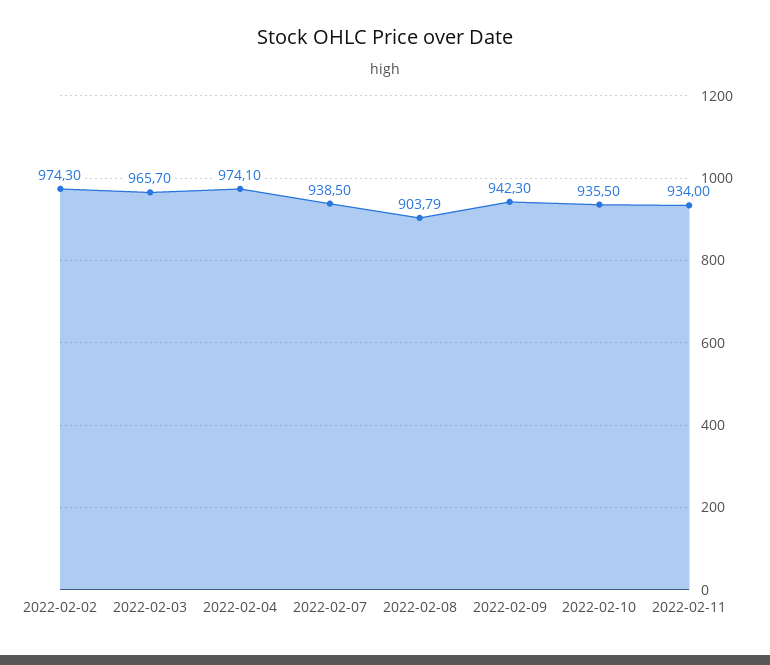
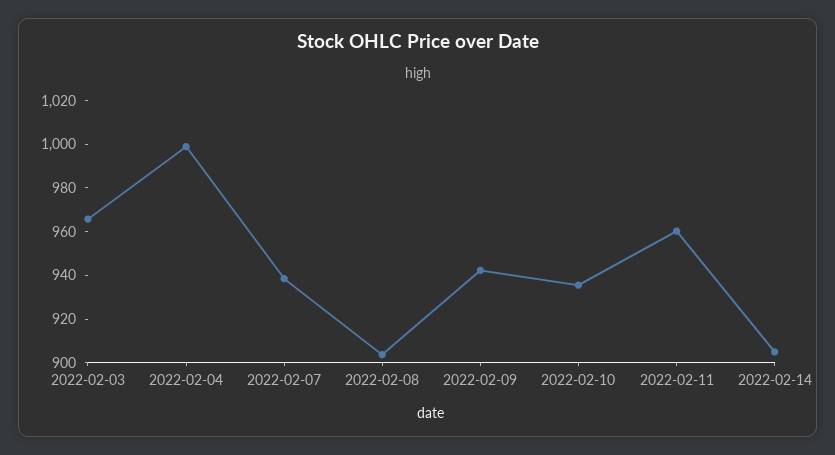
2022-02-02: 974.3 -> none
2022-02-04: 974.1 -> 1000
2022-02-11: 934 -> 960
2022-02-14: none -> 905

